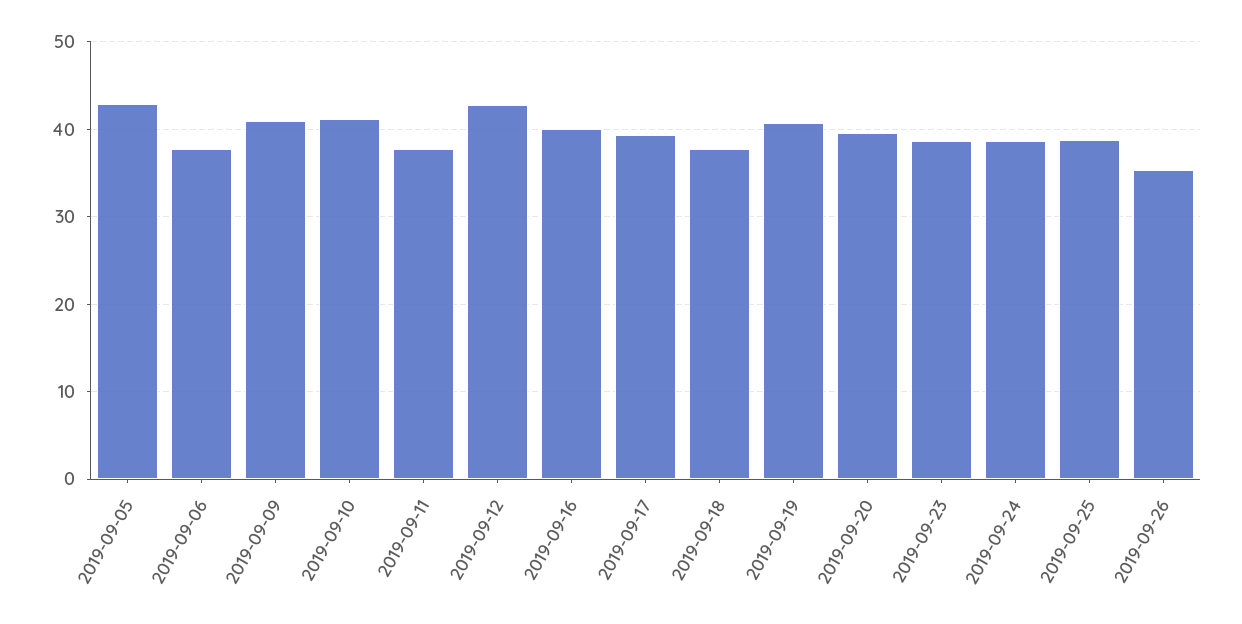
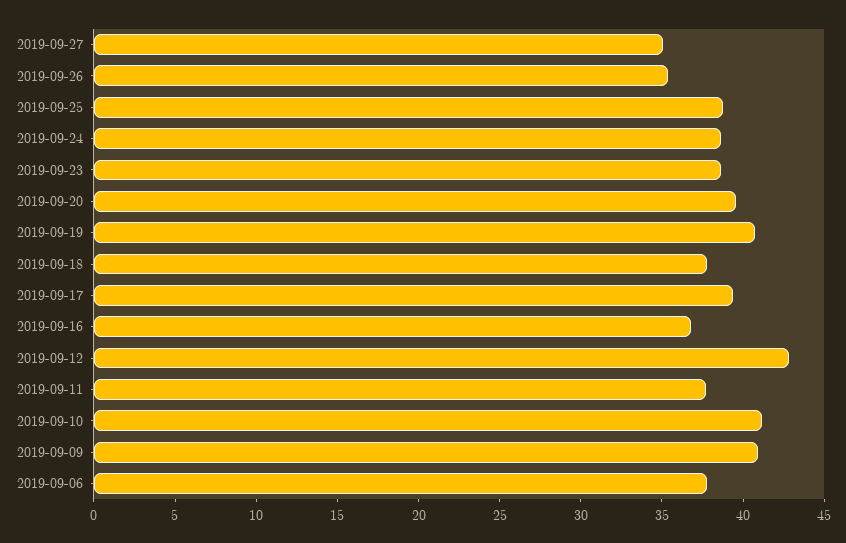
2019-09-05: 43 -> none
2019-09-16: 40 -> 37
2019-09-27: none -> 35

